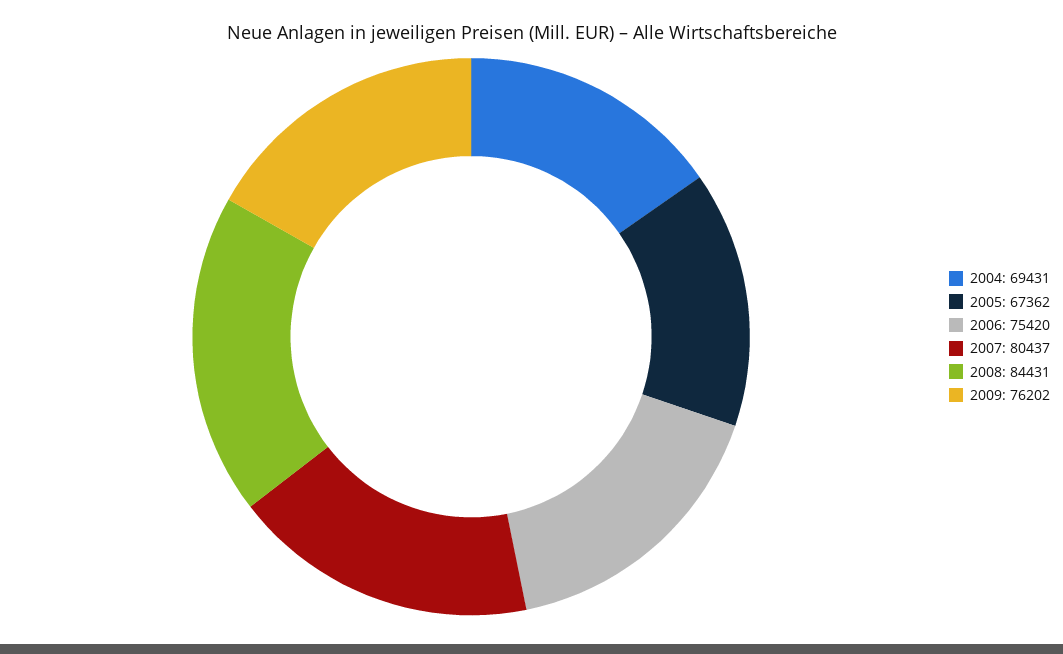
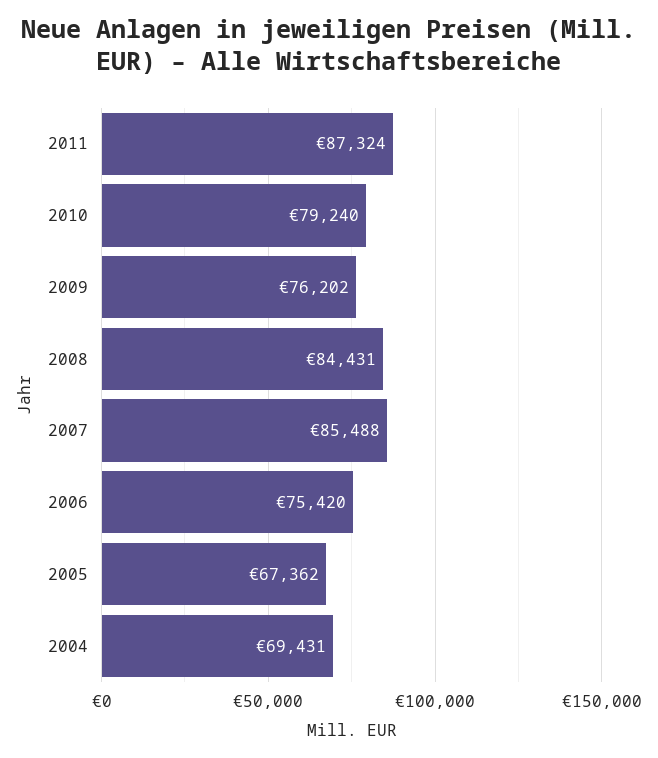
2007: 80437 -> 85488
2011: none -> 87324
2010: none -> 79240

